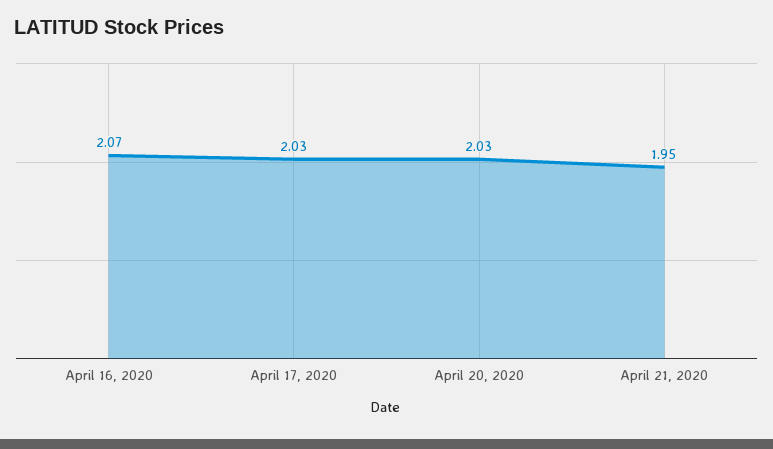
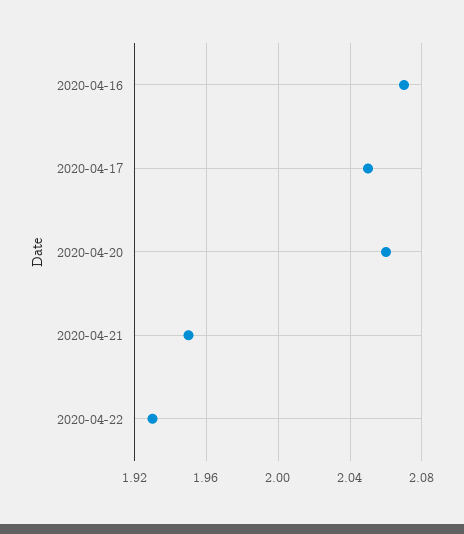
April 17, 2020: 2.03 -> 2.05
April 20, 2020: 2.03 -> 2.06
2020-04-22: none -> 1.93

